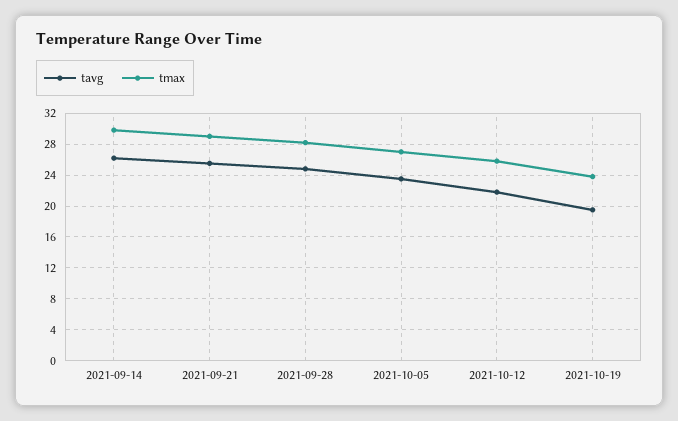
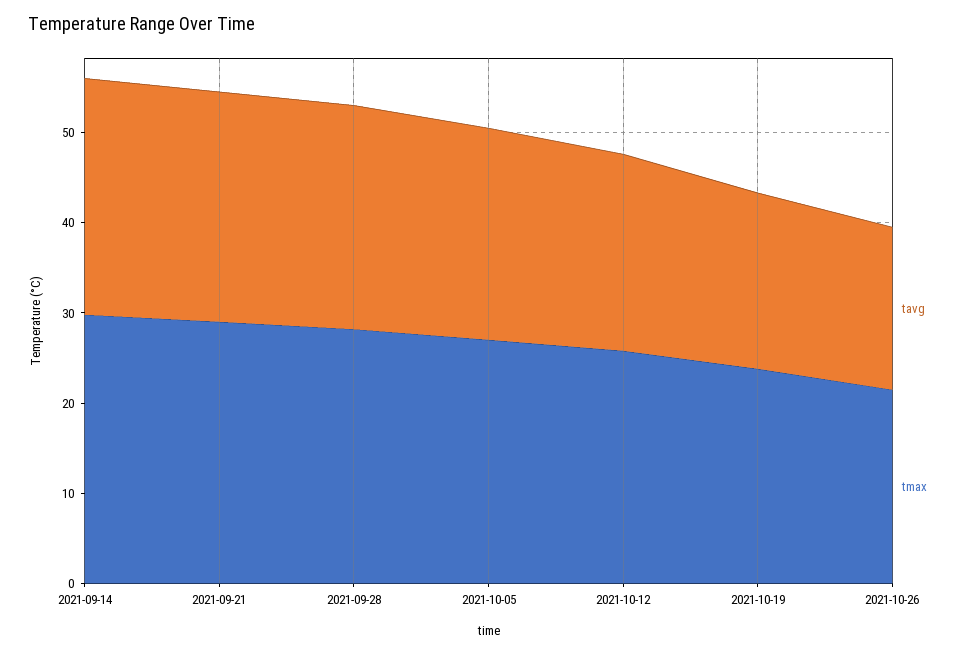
tavg, 2021-10-26: none -> 18
tmax, 2021-10-26: none -> 22

